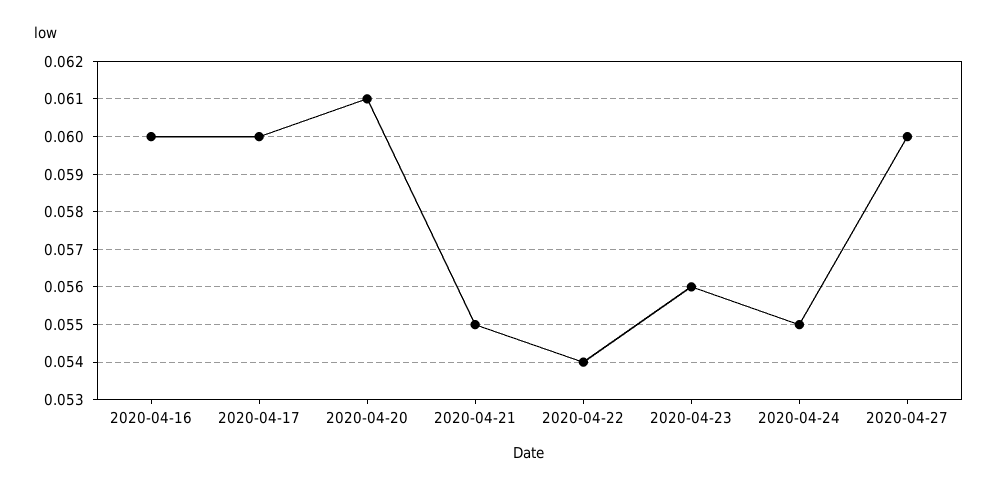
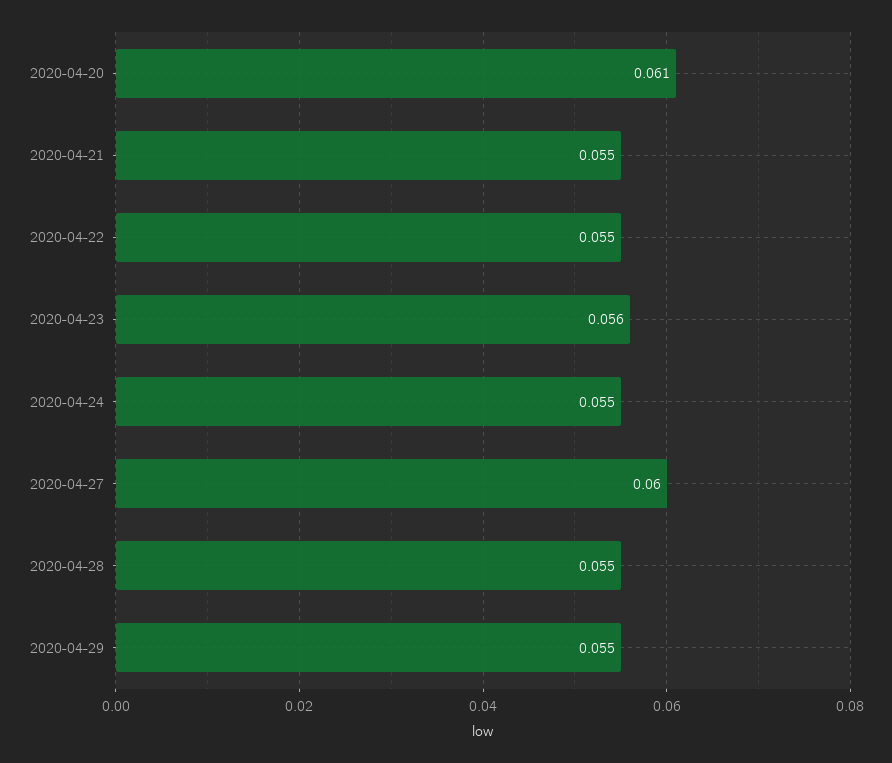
2020-04-16: 0.06 -> none
2020-04-17: 0.06 -> none
2020-04-22: 0.054 -> 0.055
2020-04-28: none -> 0.055
2020-04-29: none -> 0.055

